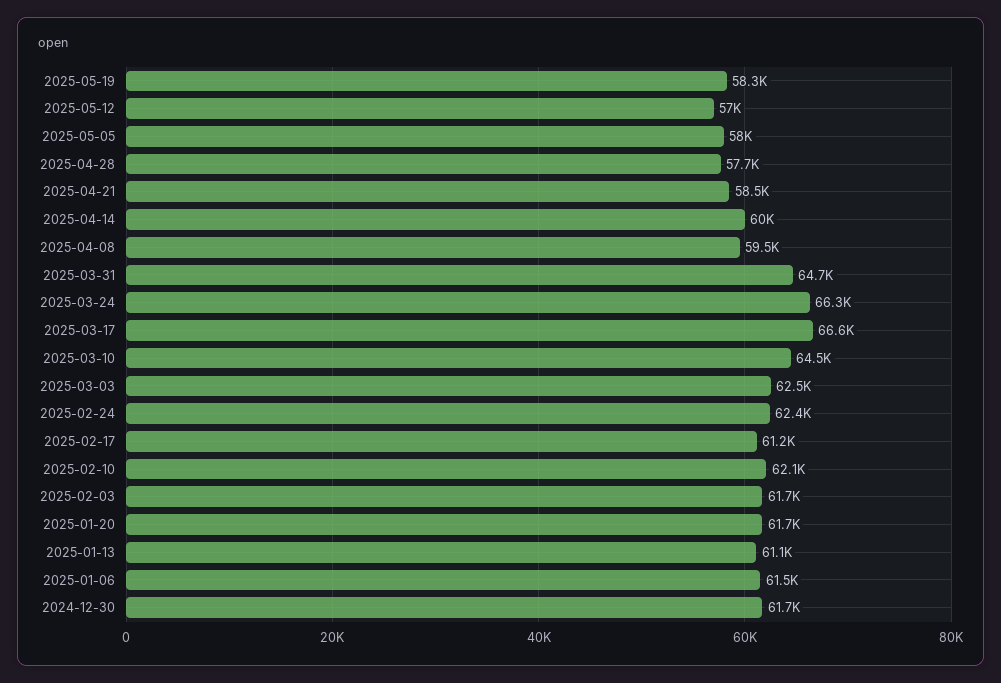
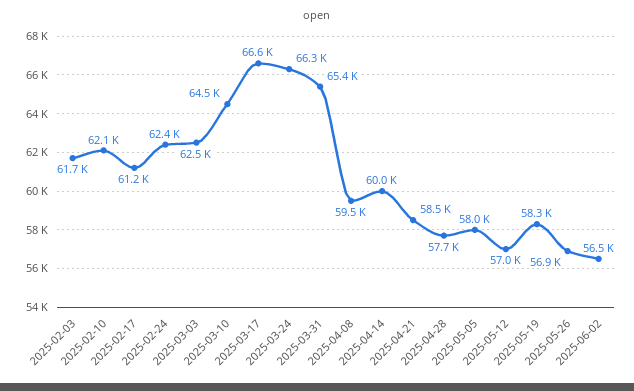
2025-03-31: 64700 -> 65400
2025-01-20: 61700 -> none
2025-01-13: 61100 -> none
2025-01-06: 61500 -> none
2024-12-30: 61700 -> none
2025-05-26: none -> 56900
2025-06-02: none -> 56500

